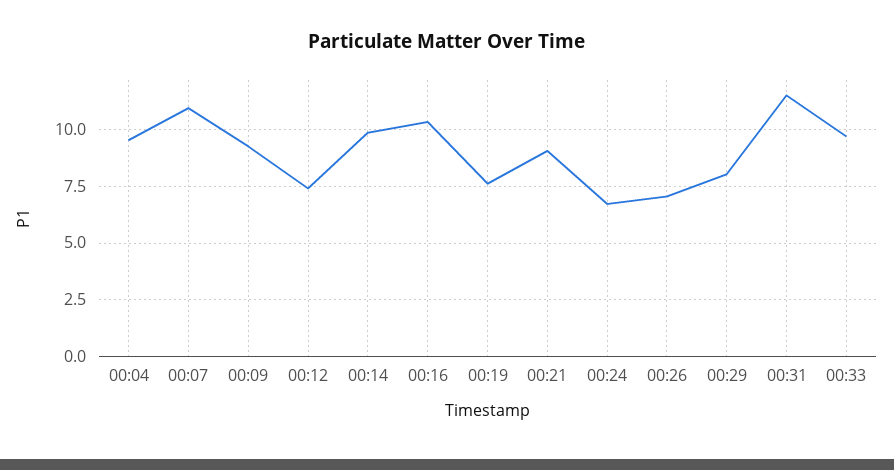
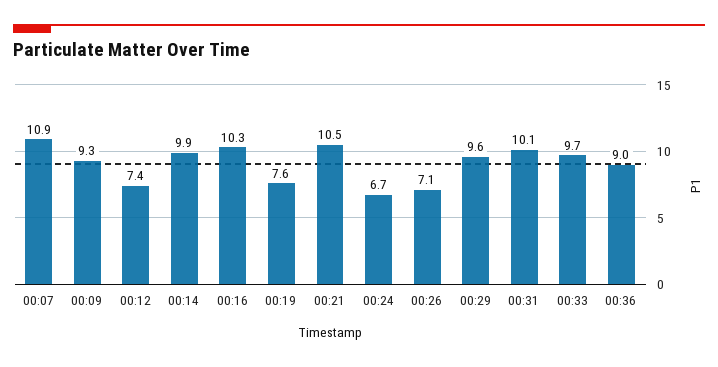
00:04: 9.5 -> none
00:21: 9 -> 10.5
00:29: 8 -> 9.6
00:31: 11.5 -> 10.1
00:36: none -> 9

